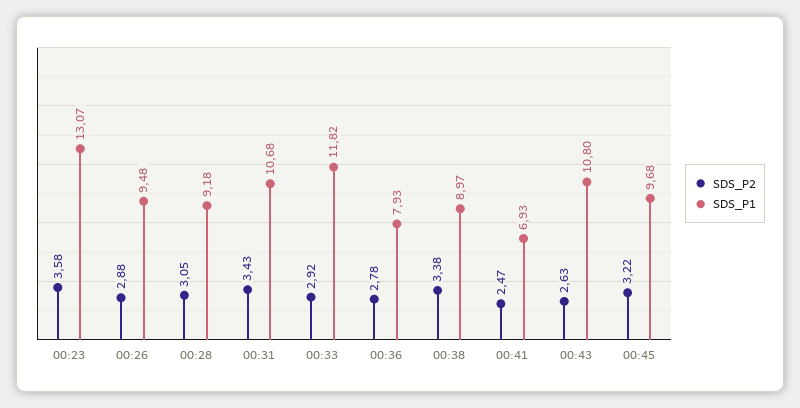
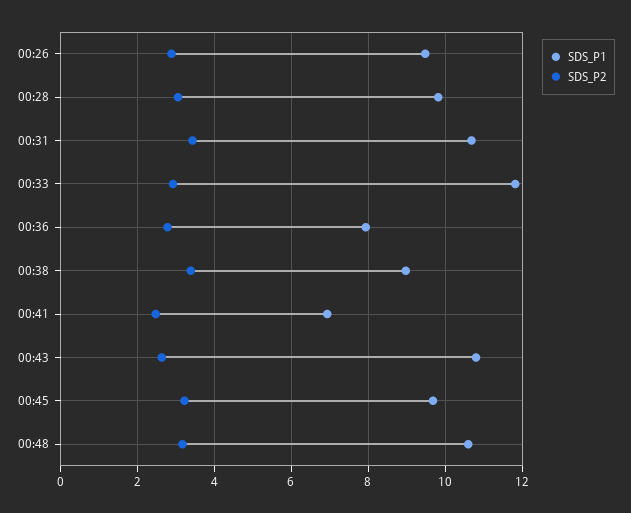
SDS_P2, 00:23: 3.58 -> none
SDS_P1, 00:23: 13.07 -> none
SDS_P1, 00:28: 9.18 -> 9.8
SDS_P1, 00:48: none -> 10.6
SDS_P2, 00:48: none -> 3.2

